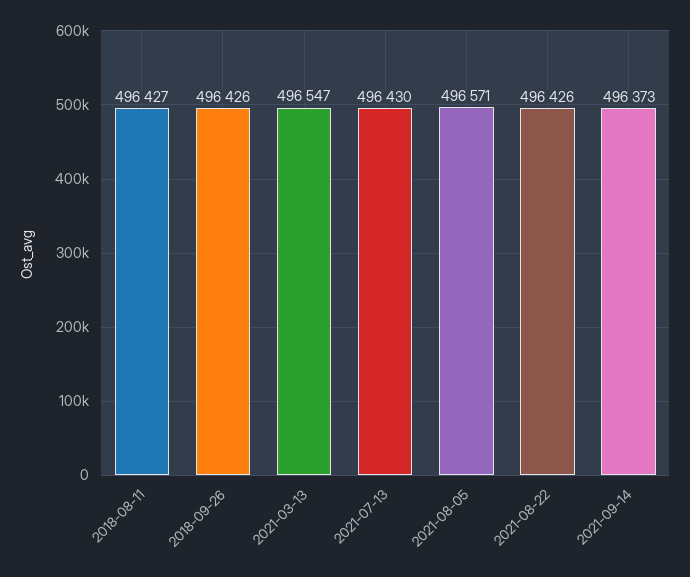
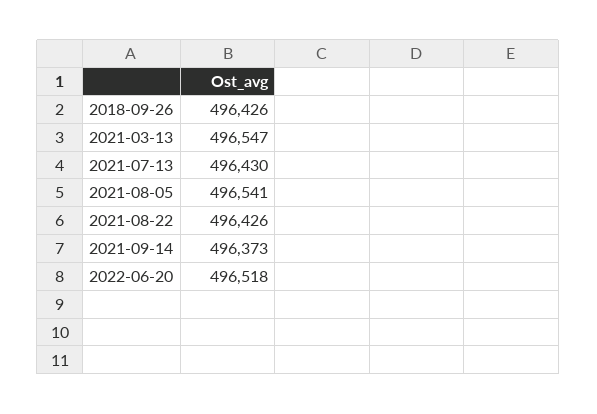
2018-08-11: 496427 -> none
2021-08-05: 496571 -> 496541
2022-06-20: none -> 496518

